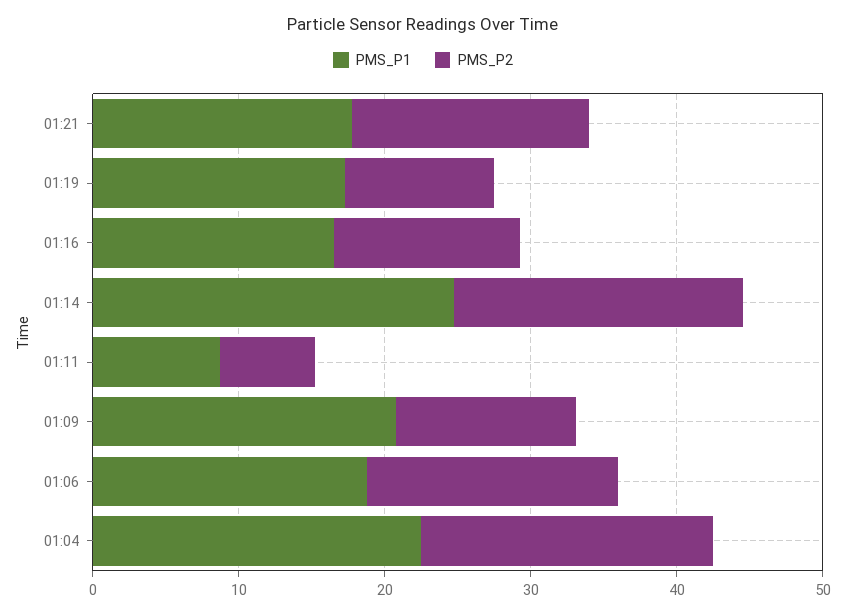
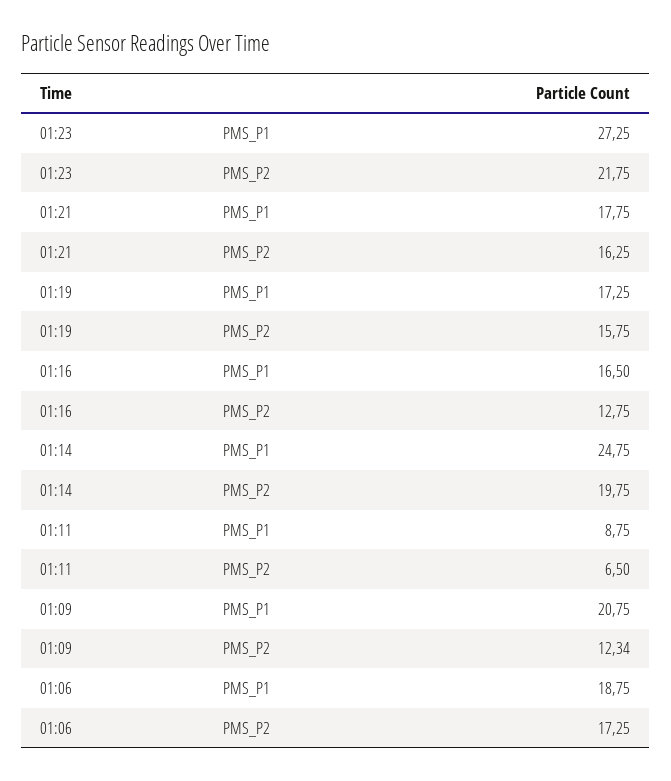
PMS_P2, 01:19: 10 -> 15.75
PMS_P1, 01:04: 22 -> none
PMS_P2, 01:04: 20 -> none
PMS_P1, 01:23: none -> 27.25
PMS_P2, 01:23: none -> 21.75

